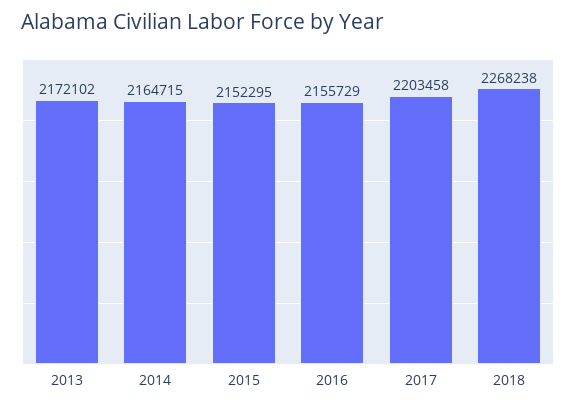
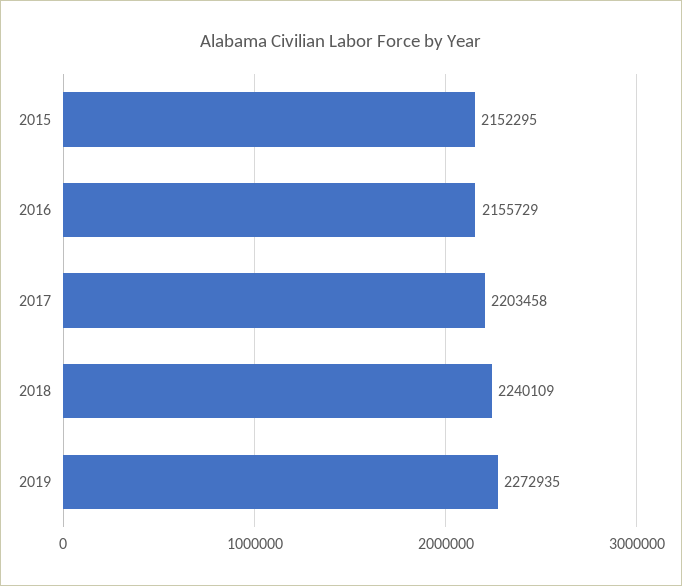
2013: 2172102 -> none
2014: 2164715 -> none
2018: 2268238 -> 2240109
2019: none -> 2272935

